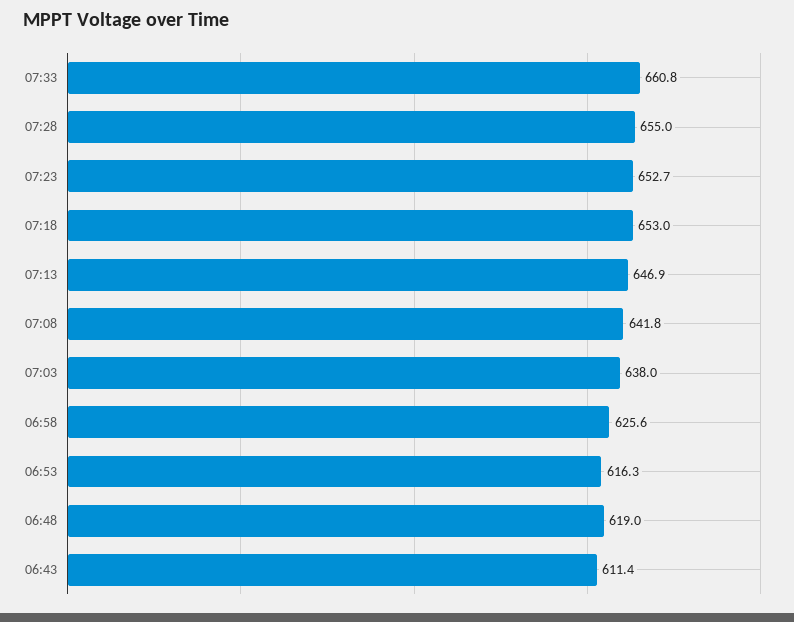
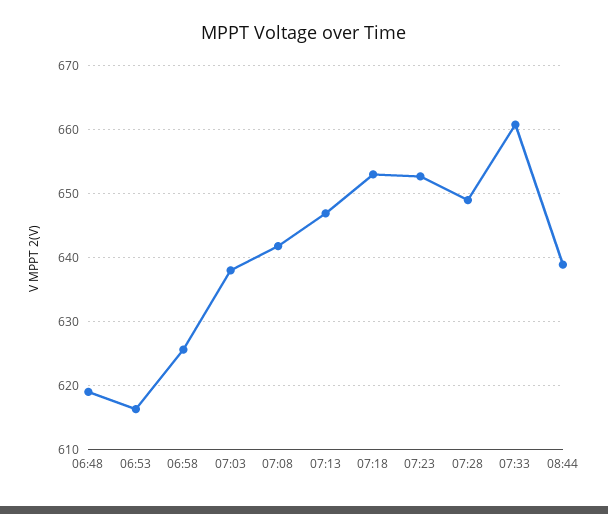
07:28: 655 -> 649
06:43: 611.4 -> none
08:44: none -> 639

